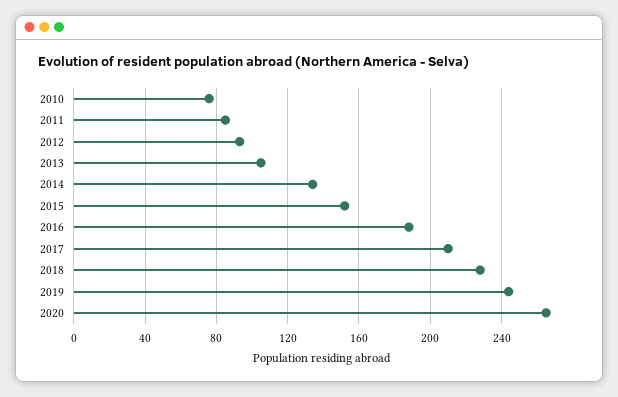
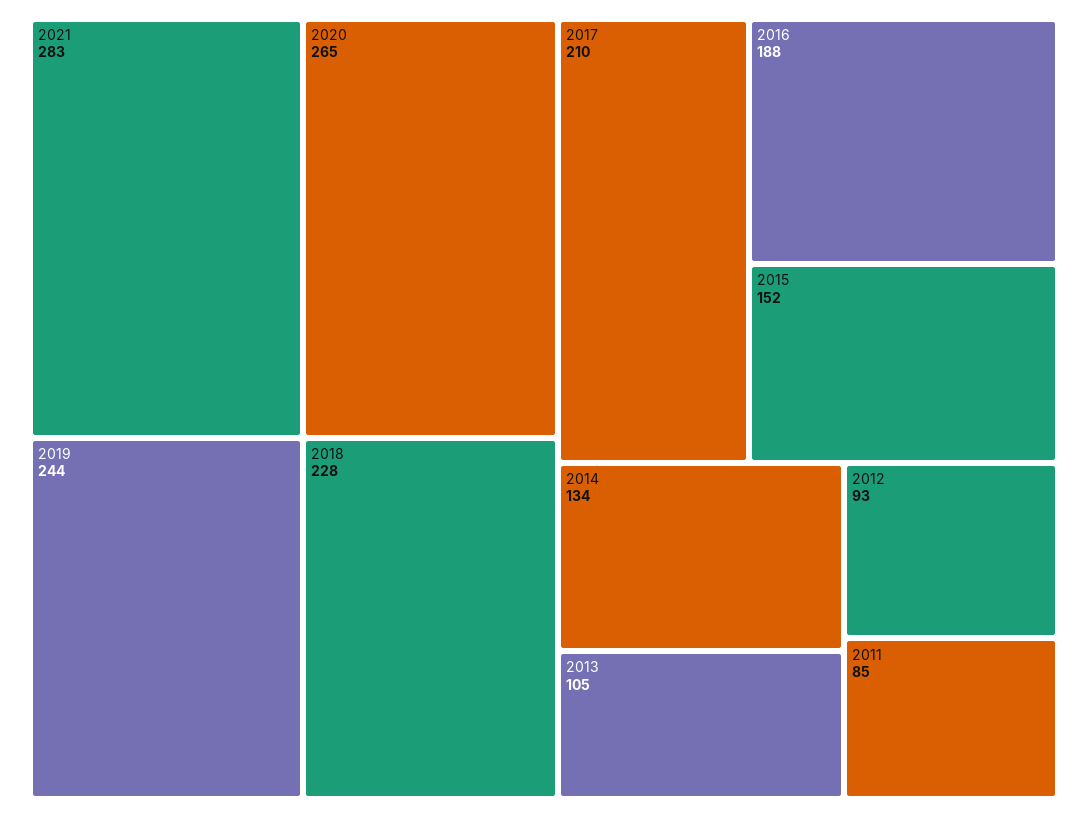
2010: 75 -> none
2021: none -> 283

